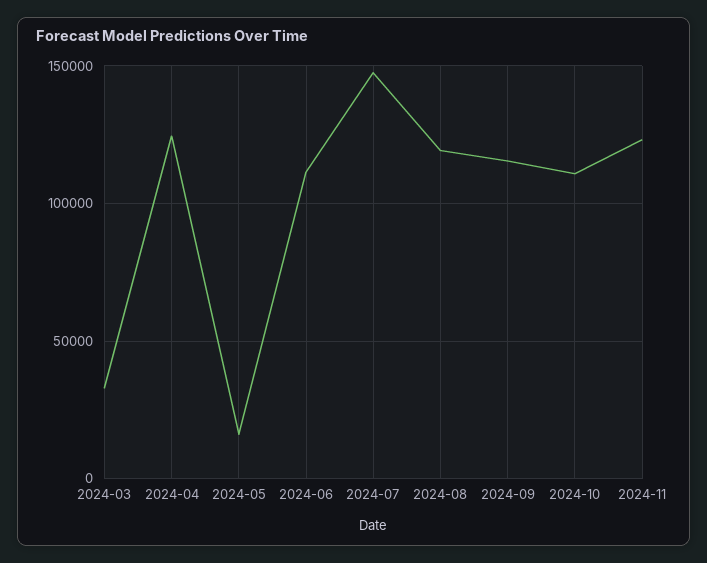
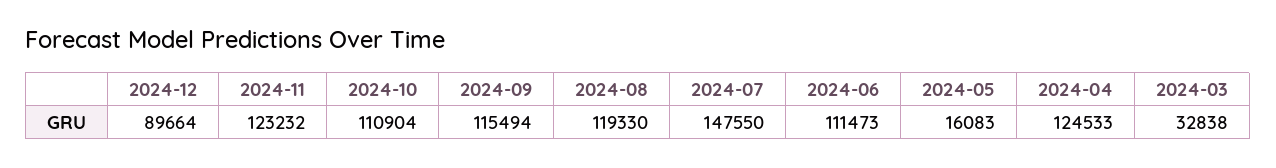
2024-12: none -> 89664

